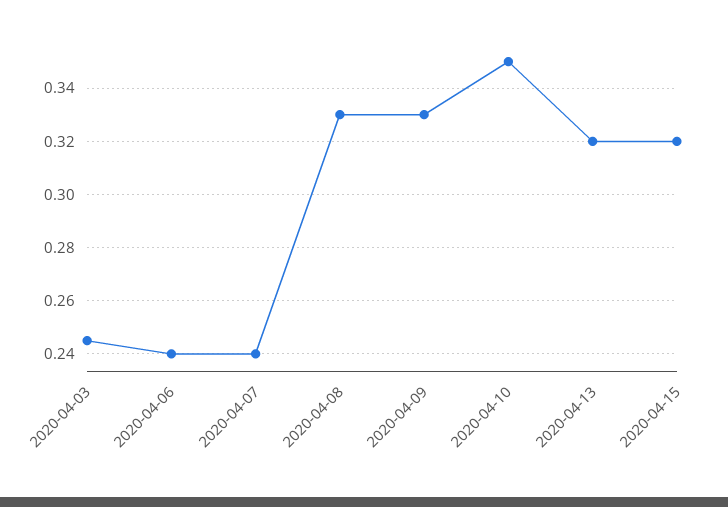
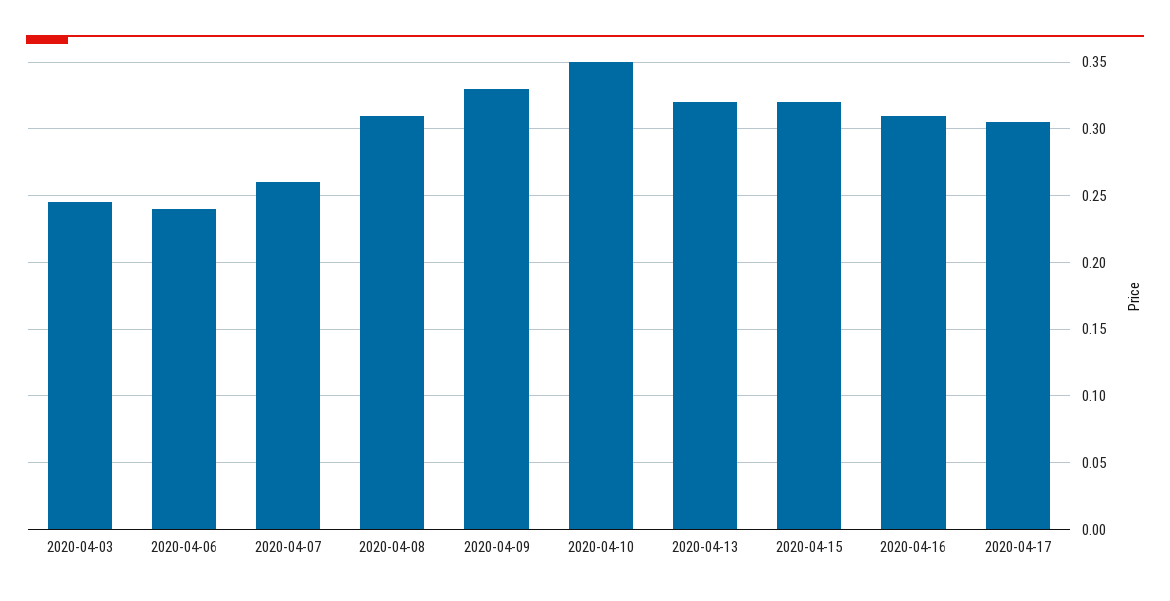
2020-04-07: 0.24 -> 0.26
2020-04-08: 0.33 -> 0.31
2020-04-16: none -> 0.31
2020-04-17: none -> 0.305

